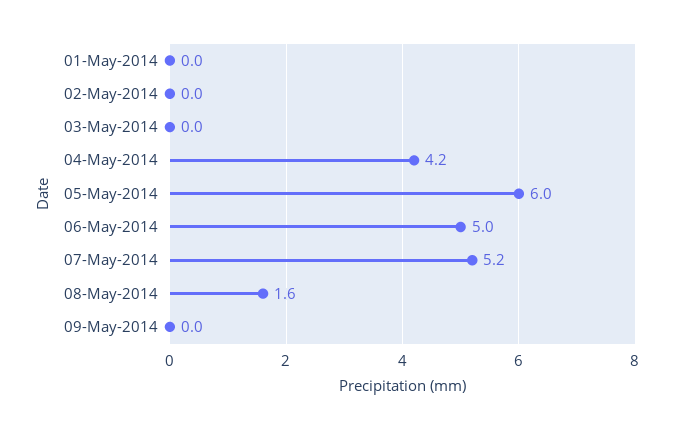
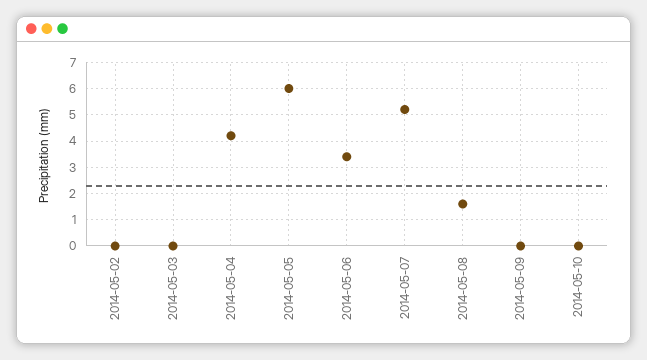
01-May-2014: 0 -> none
06-May-2014: 5 -> 3.5
2014-05-10: none -> 0

